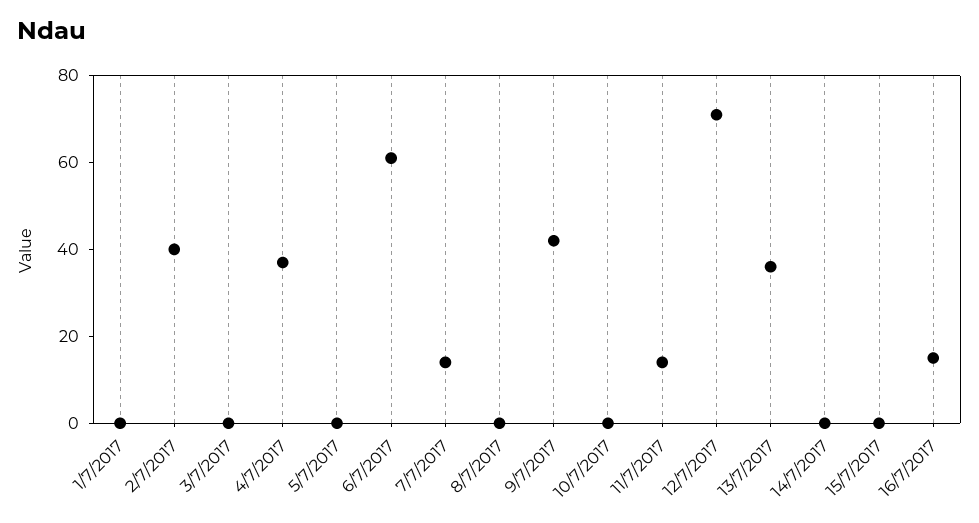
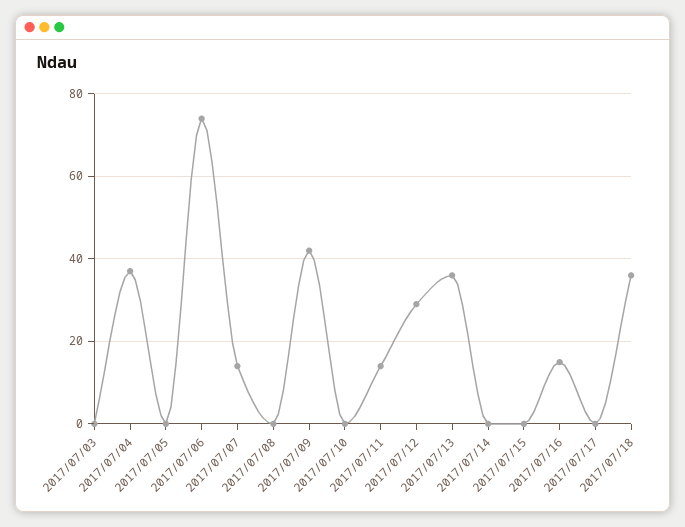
1/7/2017: 0 -> none
2/7/2017: 40 -> none
6/7/2017: 60 -> 75
12/7/2017: 70 -> 30
2017/07/17: none -> 0
2017/07/18: none -> 35

